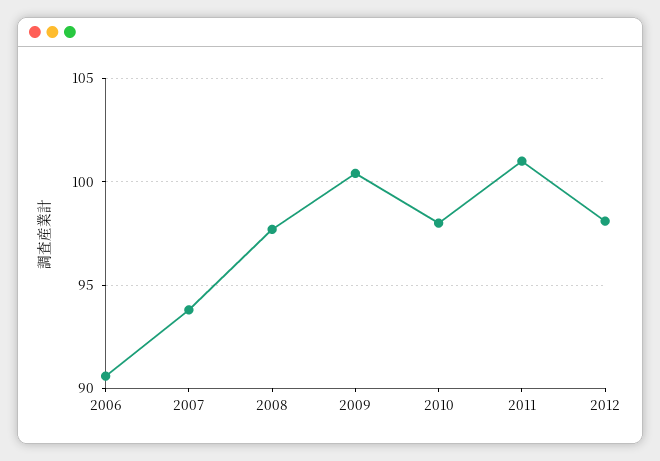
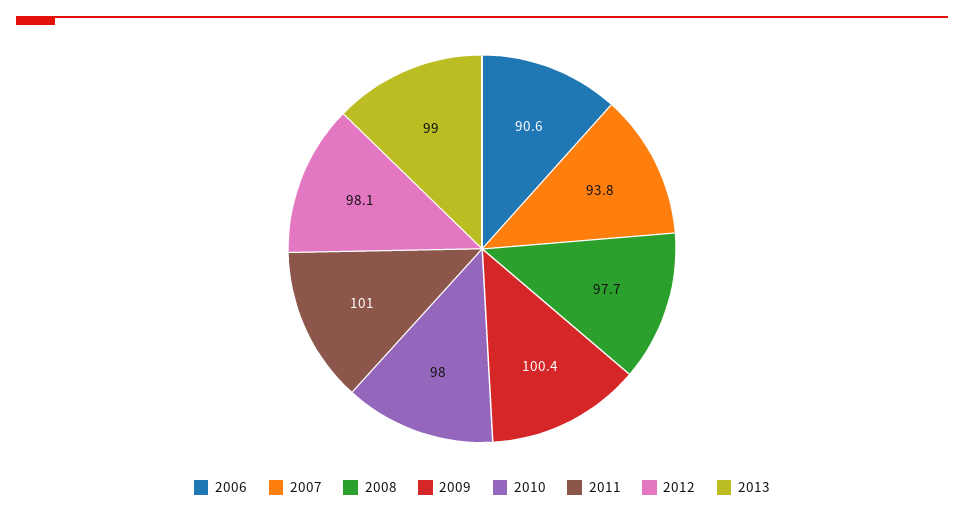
2013: none -> 99

